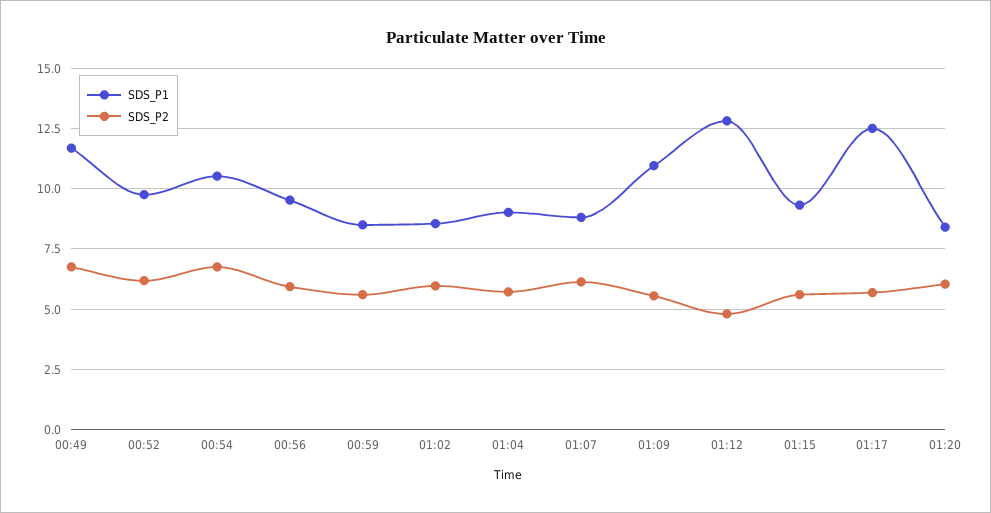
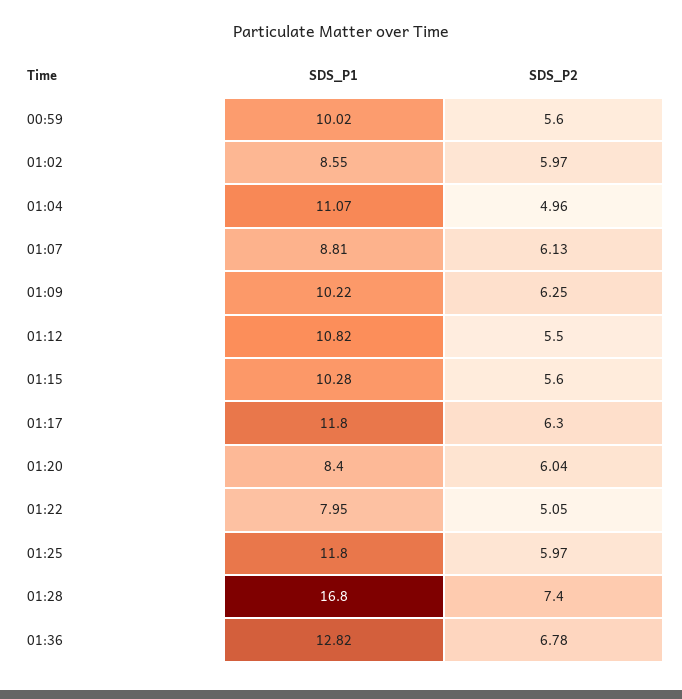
SDS_P1, 00:49: 11.75 -> none
SDS_P2, 00:49: 6.75 -> none
SDS_P1, 00:52: 9.75 -> none
SDS_P2, 00:52: 6.25 -> none
SDS_P1, 00:54: 10.5 -> none
SDS_P2, 00:54: 6.75 -> none
SDS_P1, 00:56: 9.5 -> none
SDS_P2, 00:56: 6 -> none
SDS_P1, 00:59: 8.5 -> 10.02
SDS_P1, 01:04: 9 -> 11.07
SDS_P2, 01:04: 5.75 -> 4.96
SDS_P1, 01:09: 11 -> 10.22
SDS_P2, 01:09: 5.5 -> 6.25
SDS_P1, 01:12: 12.75 -> 10.82
SDS_P2, 01:12: 4.75 -> 5.5
SDS_P1, 01:15: 9.25 -> 10.28
SDS_P1, 01:17: 12.5 -> 11.8
SDS_P2, 01:17: 5.75 -> 6.3
SDS_P1, 01:22: none -> 7.95
SDS_P2, 01:22: none -> 5.05
SDS_P1, 01:25: none -> 11.8
SDS_P2, 01:25: none -> 5.97
SDS_P1, 01:28: none -> 16.8
SDS_P2, 01:28: none -> 7.4
SDS_P1, 01:36: none -> 12.82
SDS_P2, 01:36: none -> 6.78

